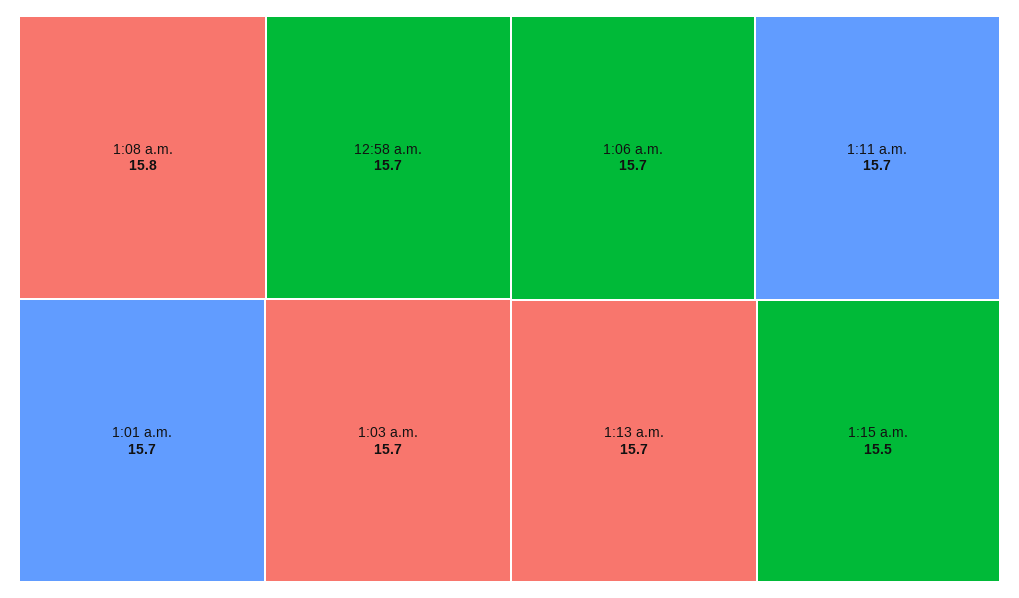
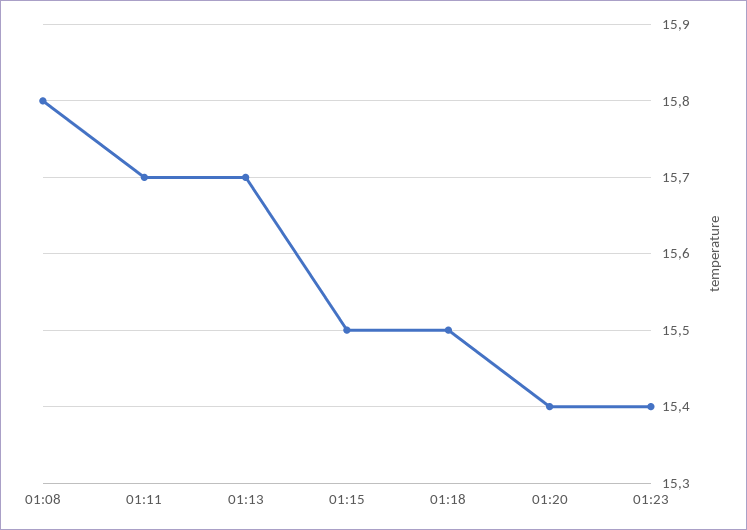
12:58 a.m.: 15.7 -> none
1:01 a.m.: 15.7 -> none
1:03 a.m.: 15.7 -> none
1:06 a.m.: 15.7 -> none
01:18: none -> 15.5
01:20: none -> 15.4
01:23: none -> 15.4

